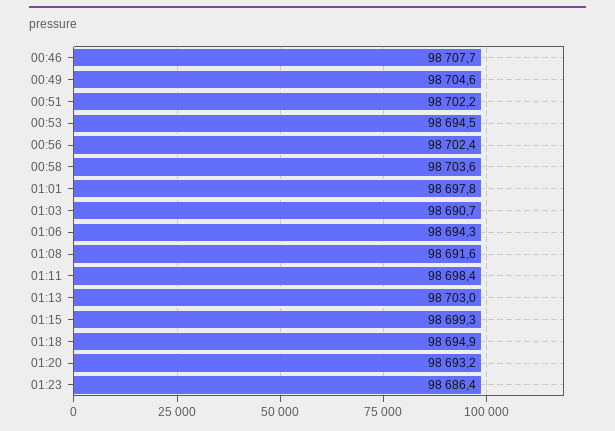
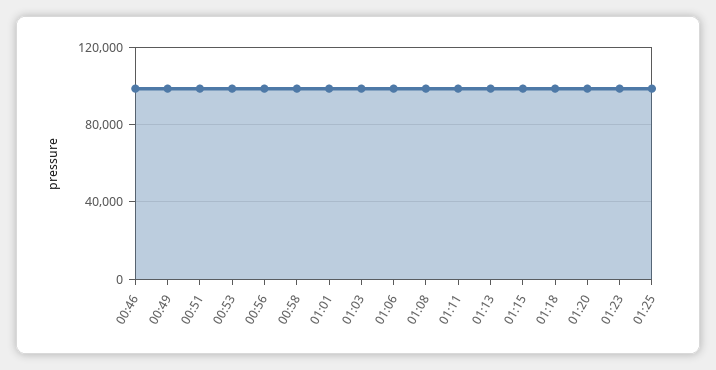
01:25: none -> 100000

